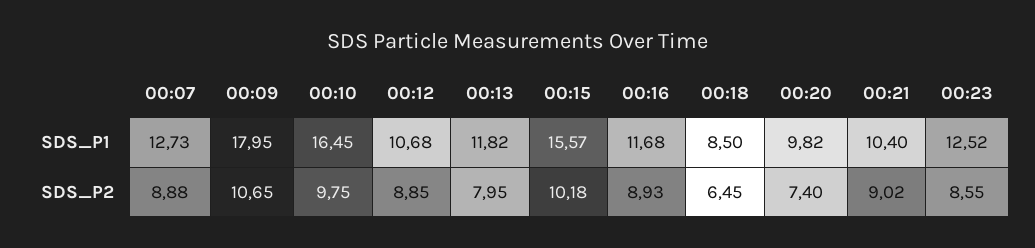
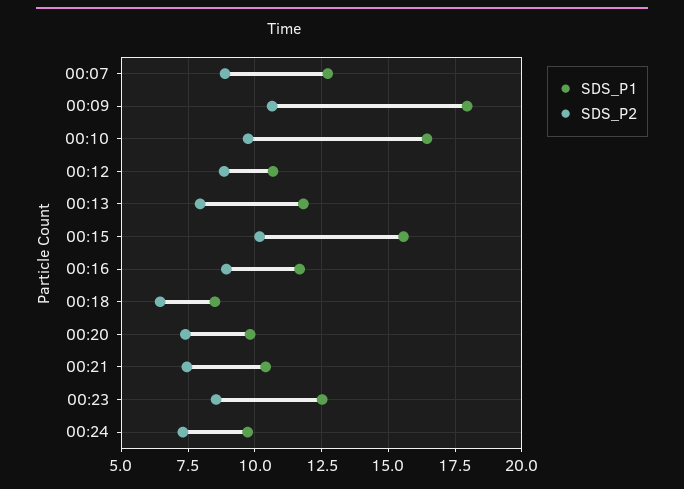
SDS_P2, 00:21: 9.02 -> 7.5
SDS_P1, 00:24: none -> 9.75
SDS_P2, 00:24: none -> 7.25

